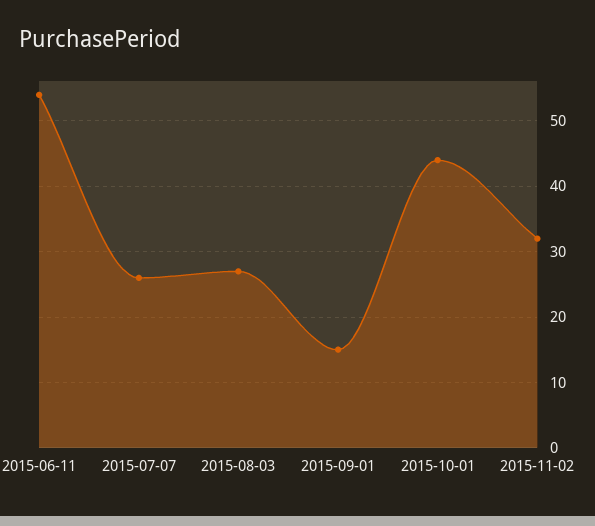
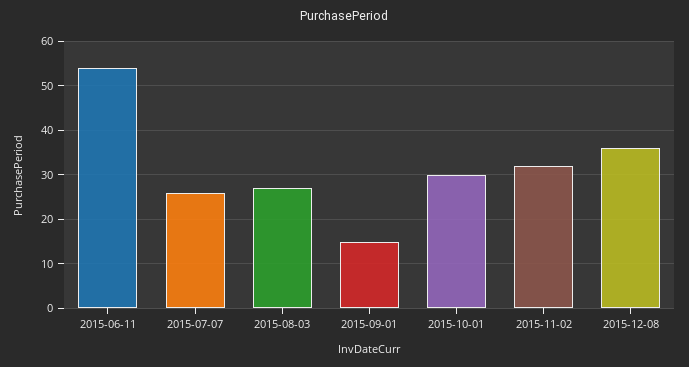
2015-10-01: 44 -> 30
2015-12-08: none -> 35

